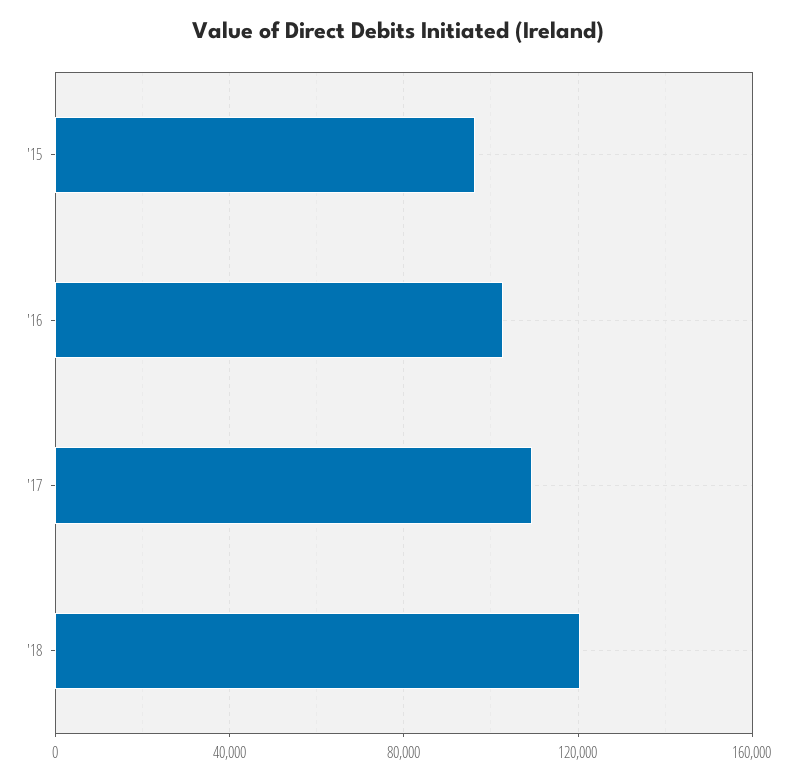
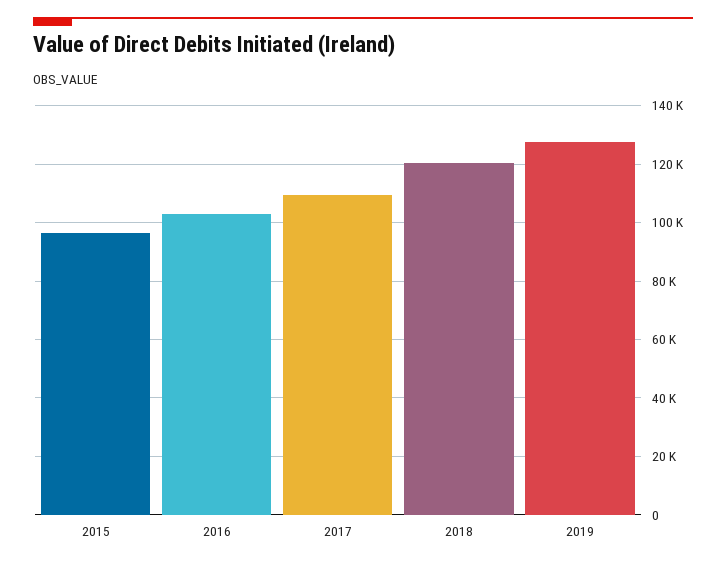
2019: none -> 127500

